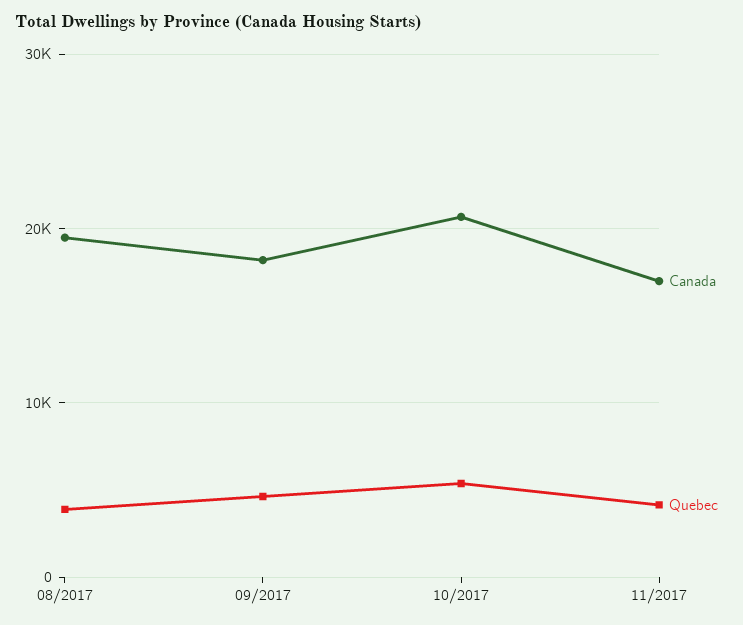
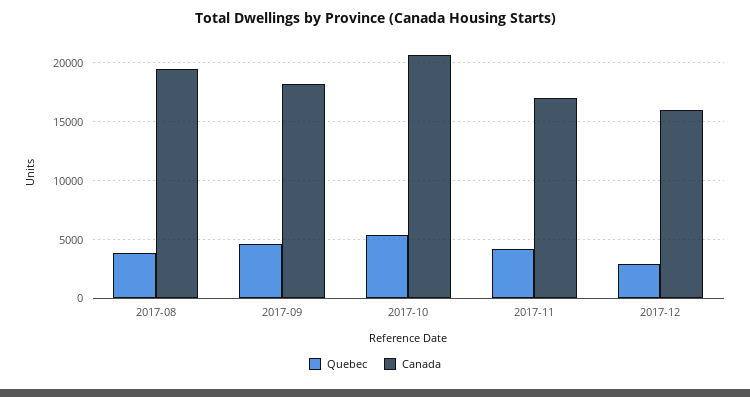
Quebec, 2017-12: none -> 3000
Canada, 2017-12: none -> 16000

